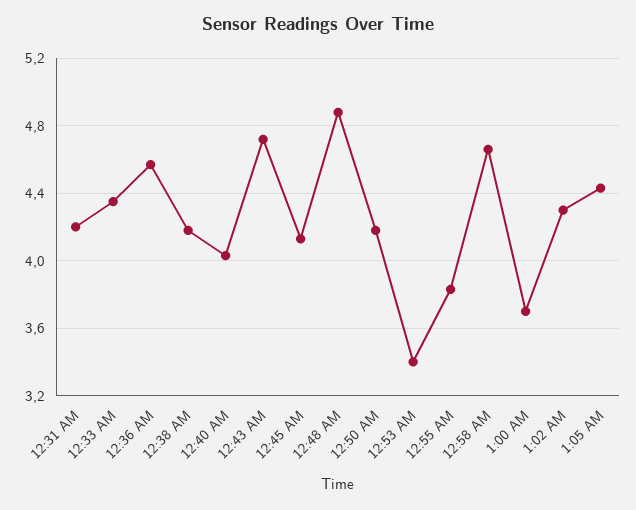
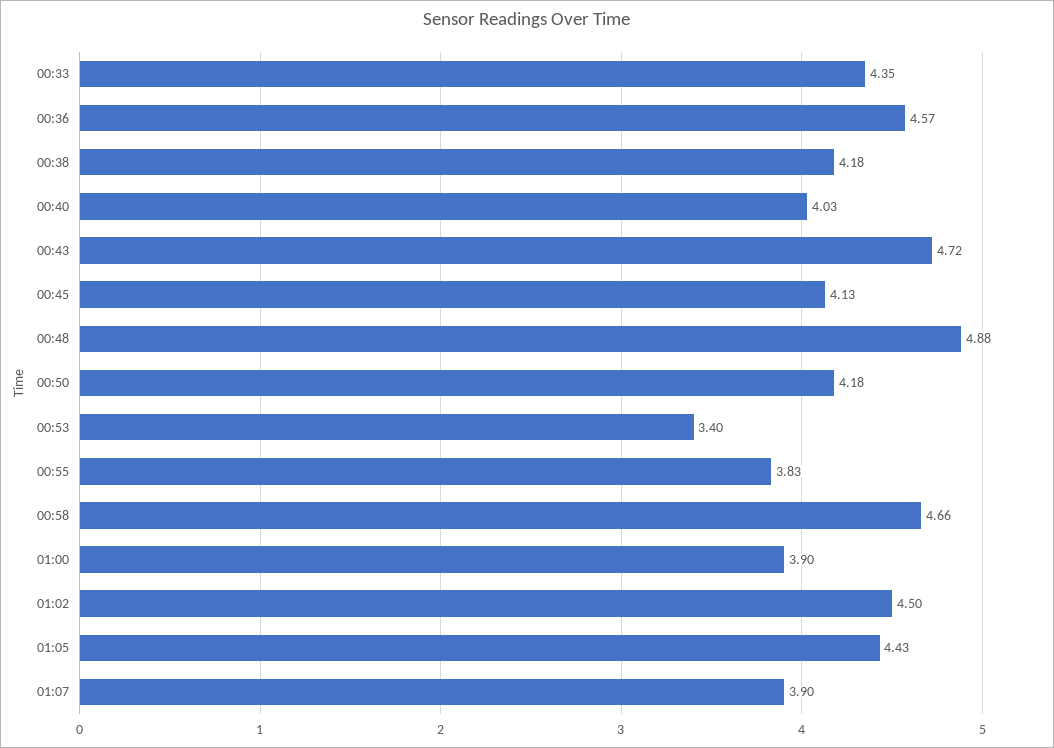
12:31 AM: 4.2 -> none
1:00 AM: 3.7 -> 3.9
1:02 AM: 4.3 -> 4.5
01:07: none -> 3.9

